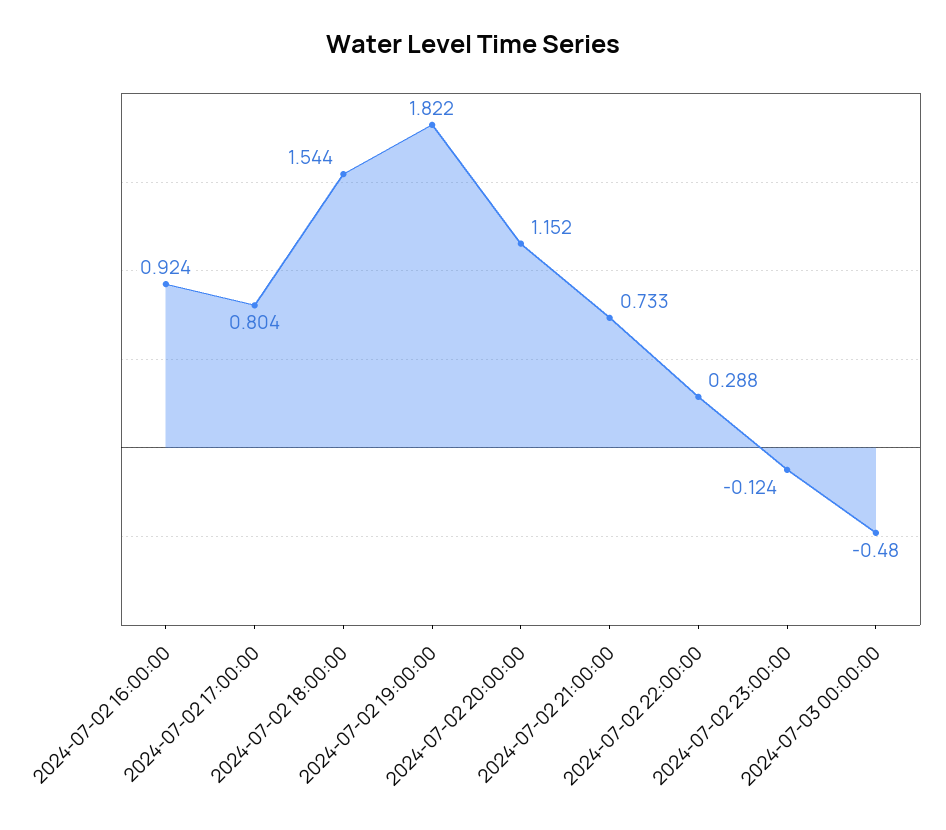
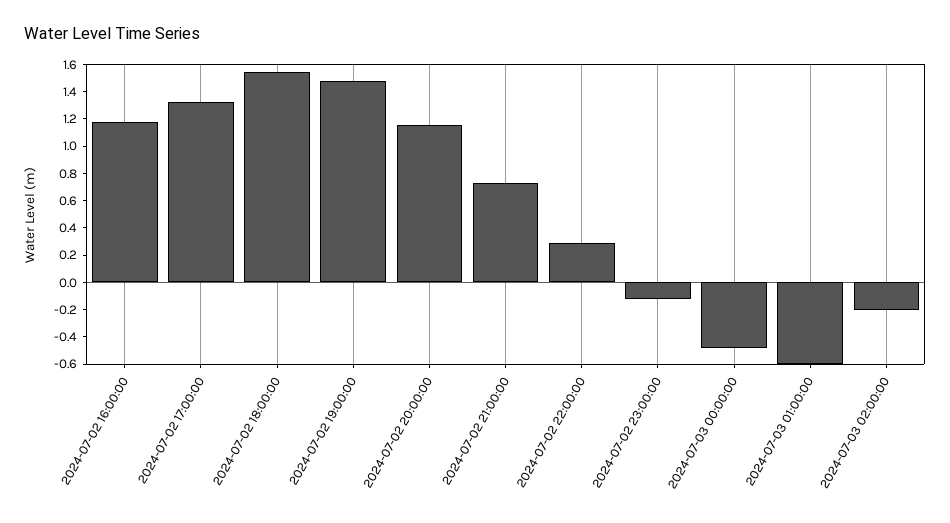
2024-07-02 16:00:00: 0.924 -> 1.2
2024-07-02 17:00:00: 0.804 -> 1.3
2024-07-02 19:00:00: 1.822 -> 1.5
2024-07-03 01:00:00: none -> -0.6
2024-07-03 02:00:00: none -> -0.2

